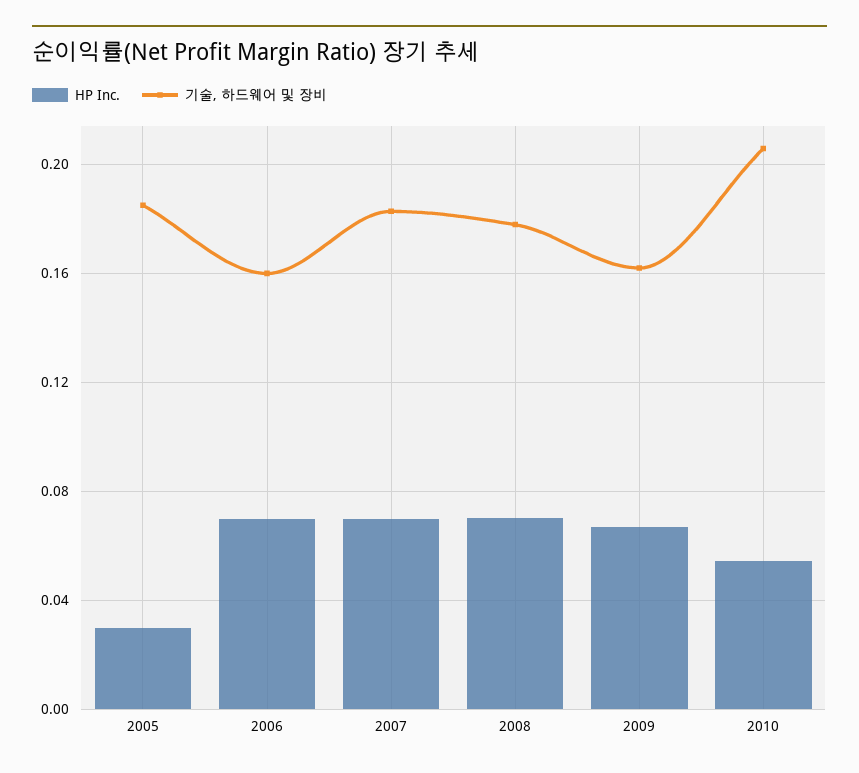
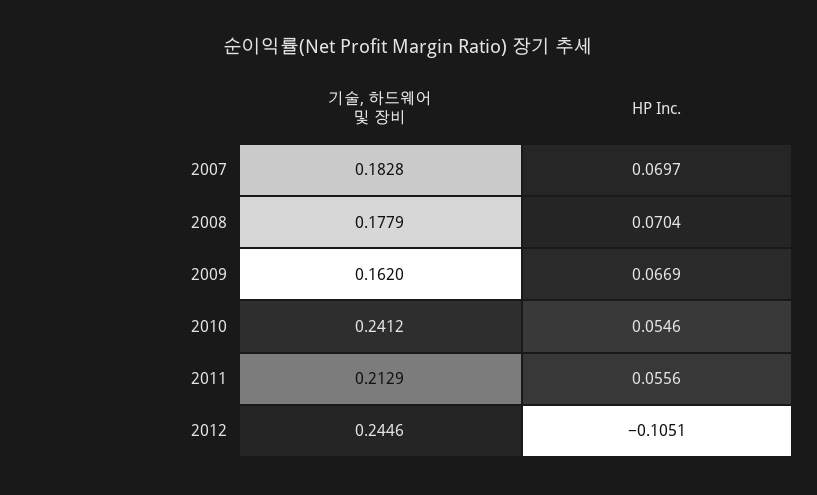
HP Inc., 2005: 0.03 -> none
기술, 하드웨어 및 장비, 2005: 0.185 -> none
HP Inc., 2006: 0.07 -> none
기술, 하드웨어 및 장비, 2006: 0.16 -> none
기술, 하드웨어 및 장비, 2010: 0.205 -> 0.2412
기술, 하드웨어 및 장비, 2011: none -> 0.2129
HP Inc., 2011: none -> 0.0556
기술, 하드웨어 및 장비, 2012: none -> 0.2446
HP Inc., 2012: none -> -0.1051

